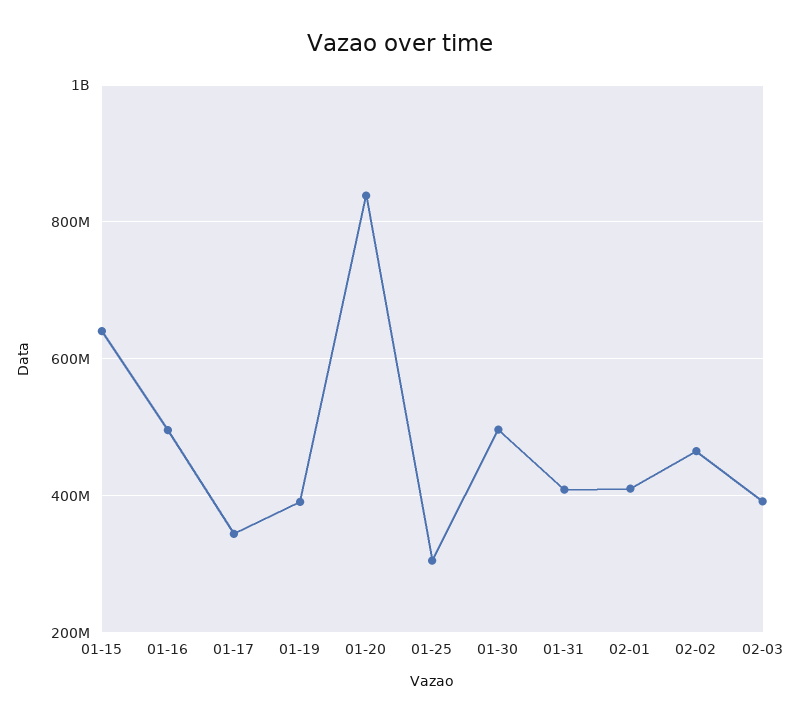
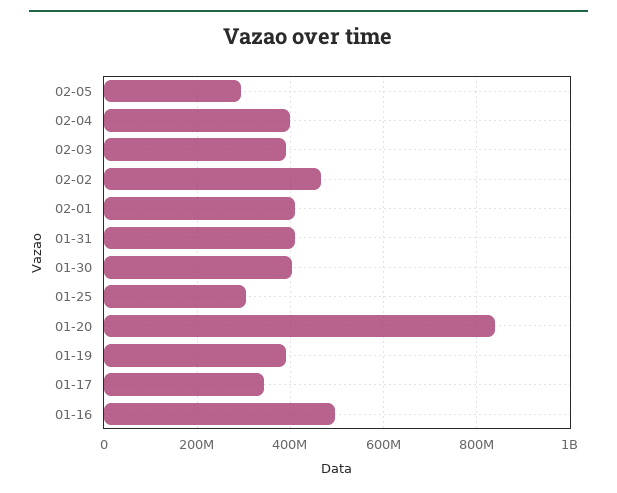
01-15: 640000000 -> none
01-30: 500000000 -> 400000000
02-05: none -> 300000000
02-04: none -> 400000000

